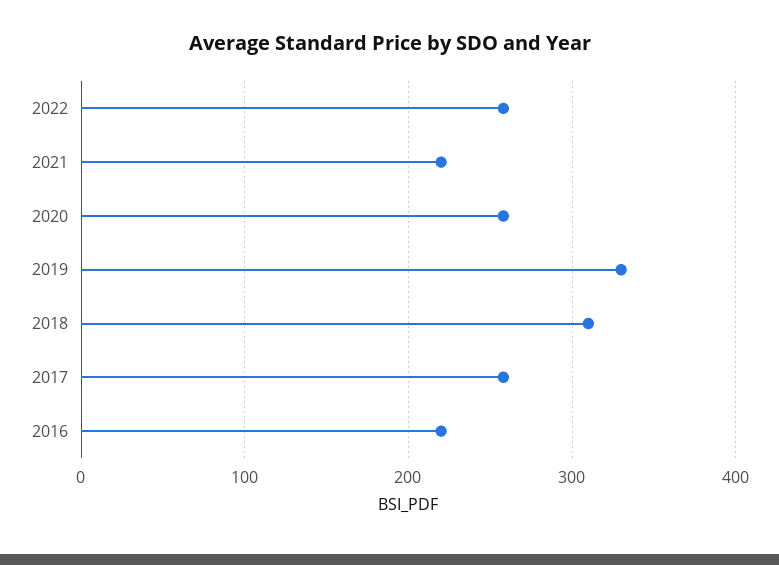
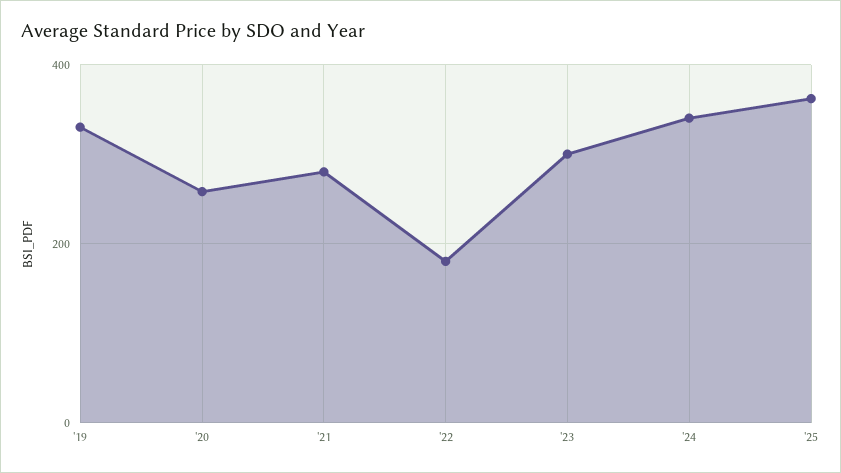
2022: 260 -> 180
2021: 220 -> 280
2018: 310 -> none
2017: 260 -> none
2016: 220 -> none
'23: none -> 300
'24: none -> 340
'25: none -> 360

